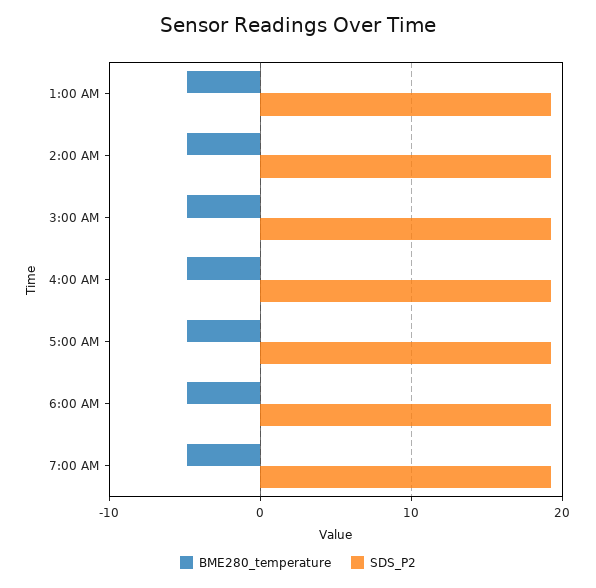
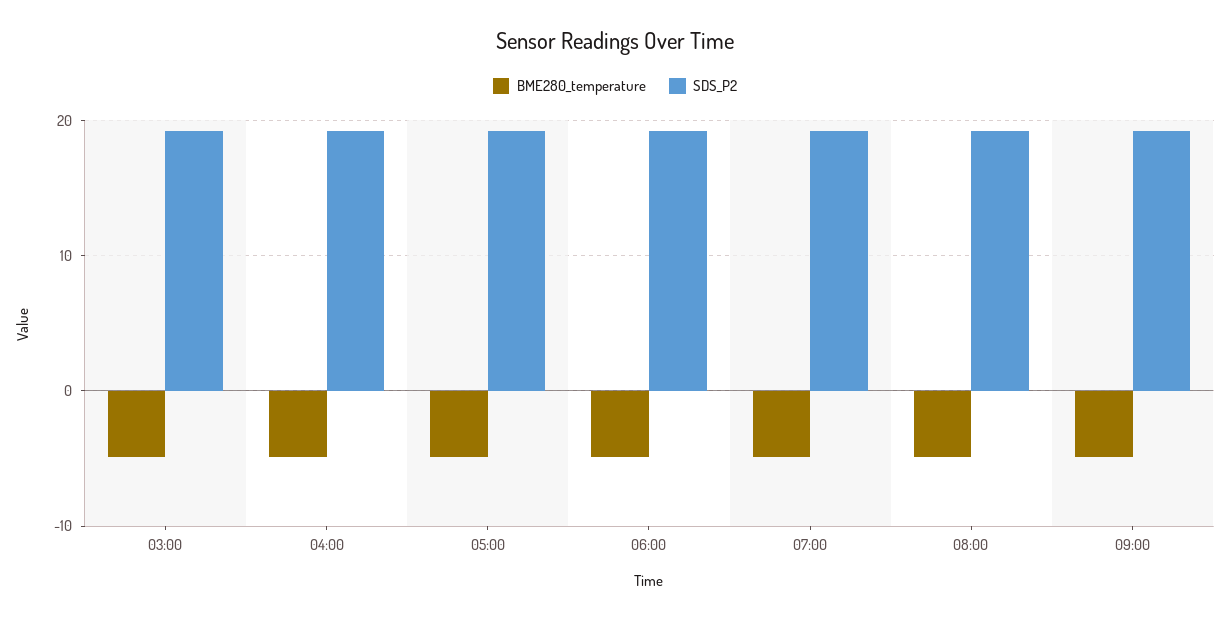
BME280_temperature, 1:00 AM: -5 -> none
SDS_P2, 1:00 AM: 19 -> none
BME280_temperature, 2:00 AM: -5 -> none
SDS_P2, 2:00 AM: 19 -> none
BME280_temperature, 08:00: none -> -5
SDS_P2, 08:00: none -> 19
BME280_temperature, 09:00: none -> -5
SDS_P2, 09:00: none -> 19

